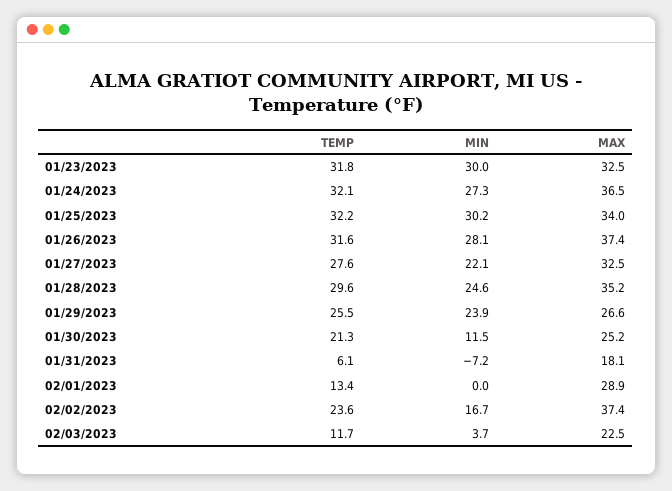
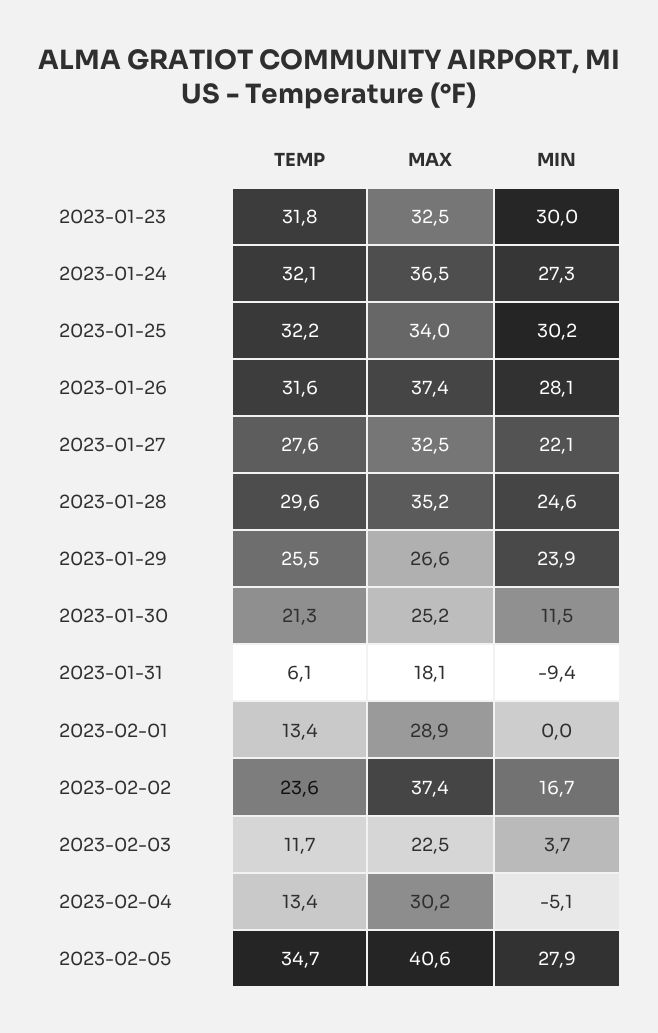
MIN, 01/31/2023: -7.2 -> -9.4
TEMP, 2023-02-04: none -> 13.4
MAX, 2023-02-04: none -> 30.2
MIN, 2023-02-04: none -> -5.1
TEMP, 2023-02-05: none -> 34.7
MAX, 2023-02-05: none -> 40.6
MIN, 2023-02-05: none -> 27.9

